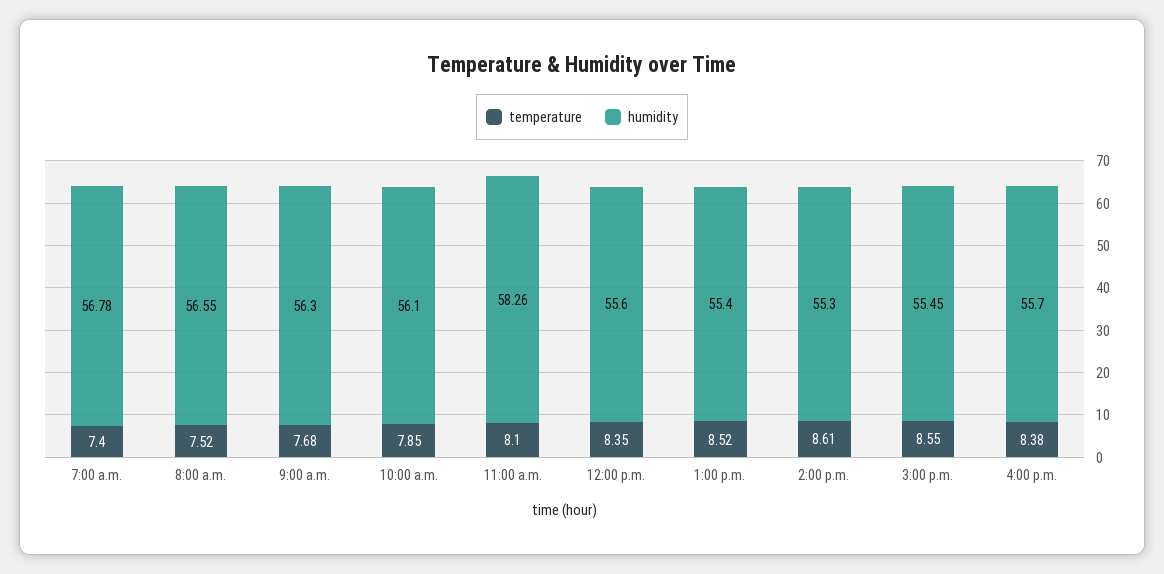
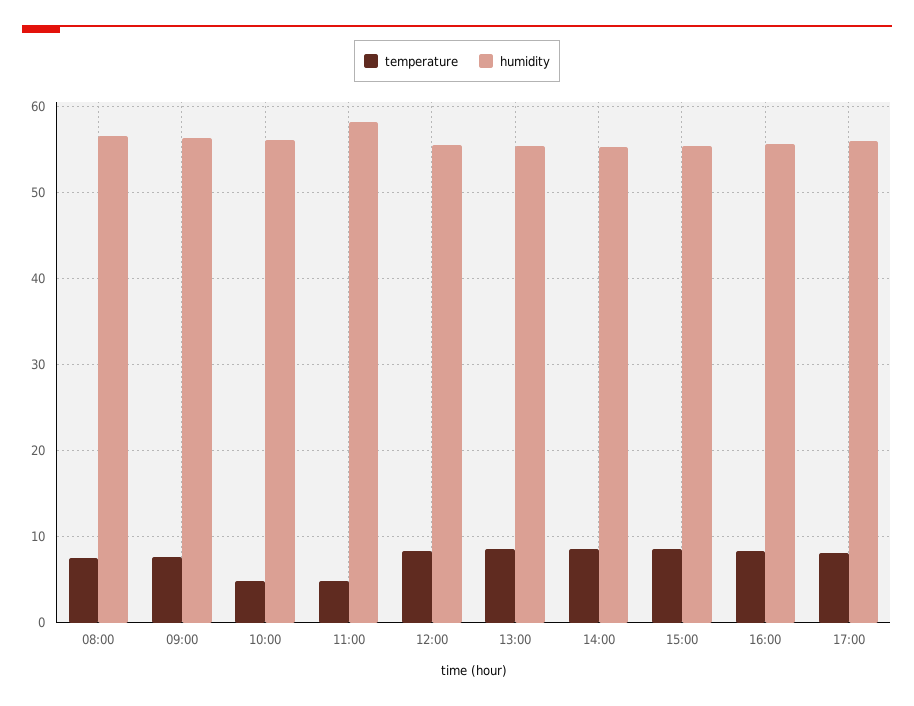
temperature, 7:00 a.m.: 7.4 -> none
humidity, 7:00 a.m.: 56.78 -> none
temperature, 10:00 a.m.: 7.85 -> 5
temperature, 11:00 a.m.: 8.1 -> 5
temperature, 17:00: none -> 8
humidity, 17:00: none -> 56

